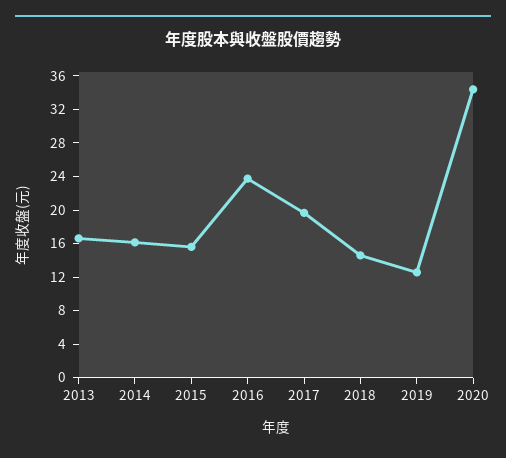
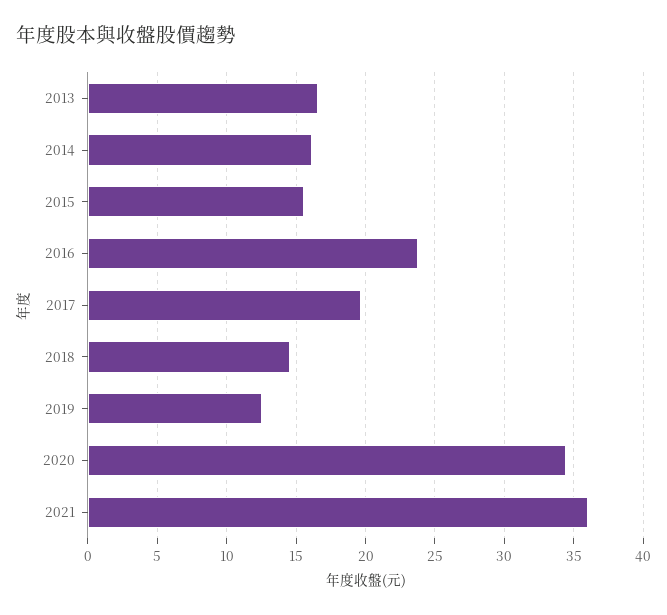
2021: none -> 36

